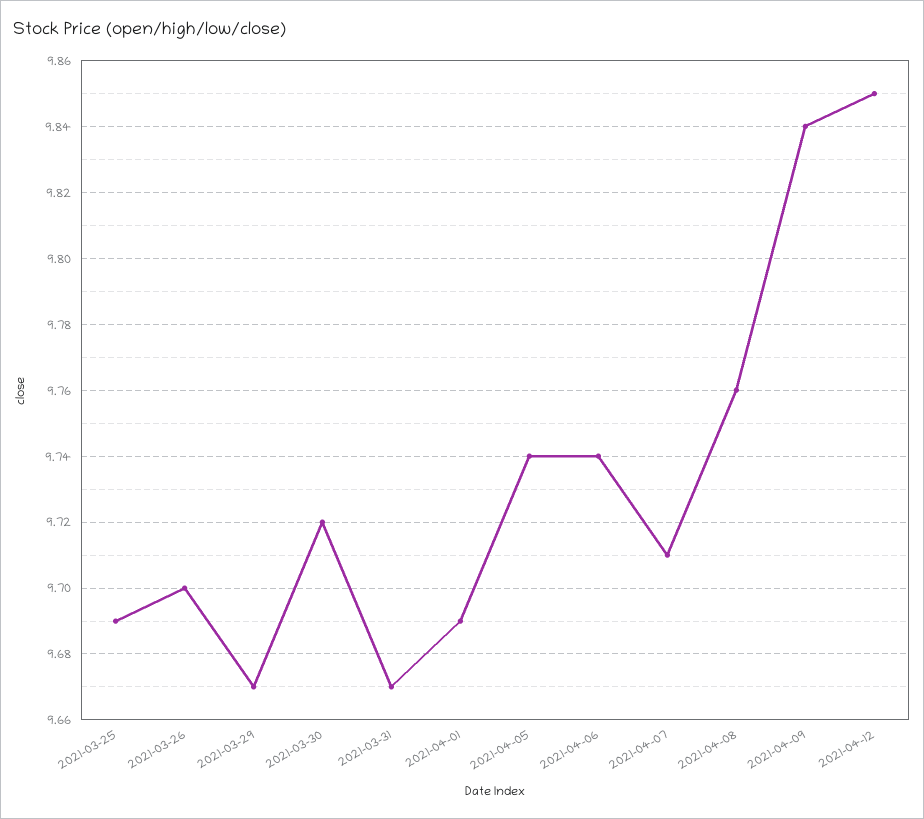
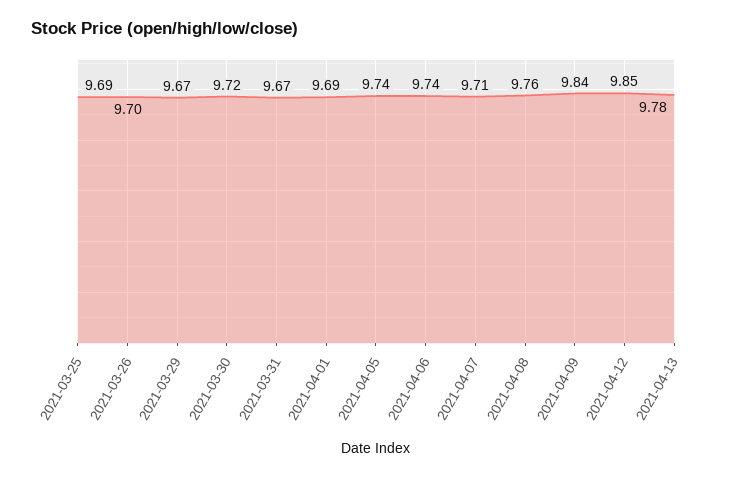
2021-04-13: none -> 9.78

